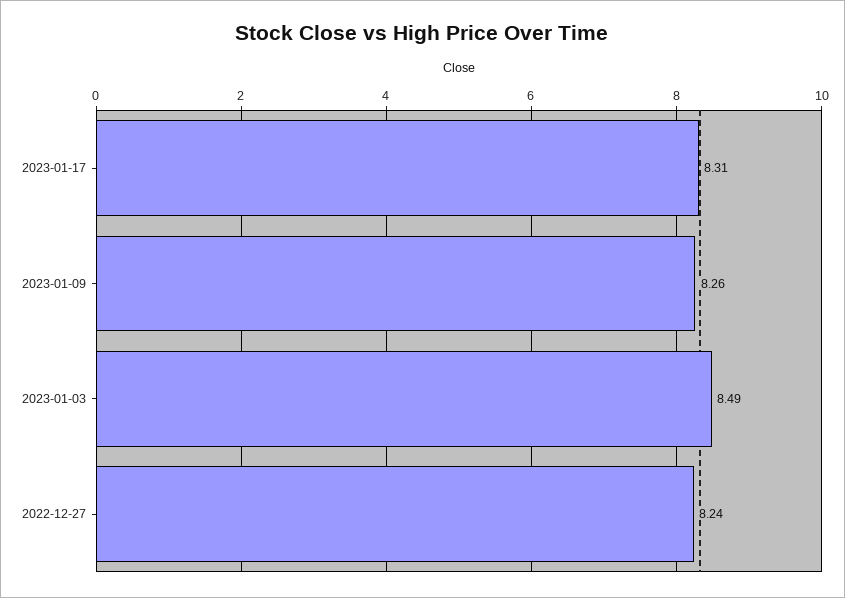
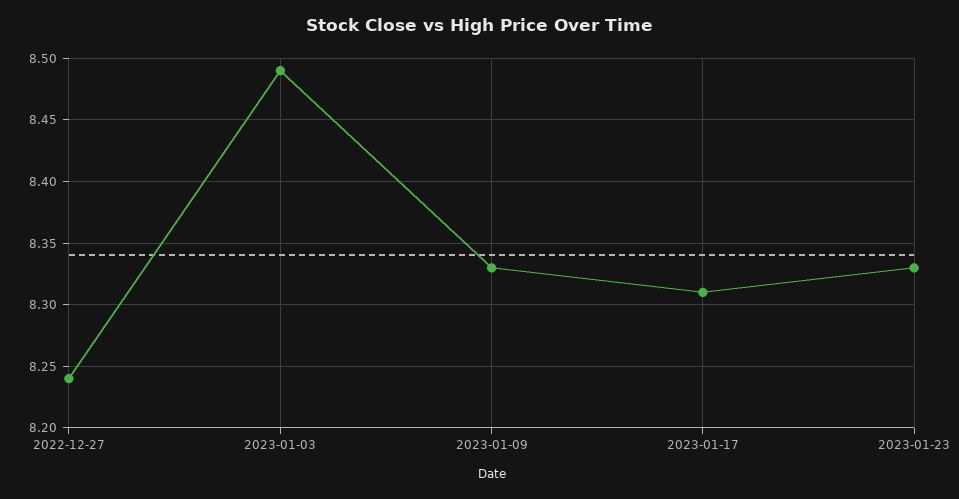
2023-01-09: 8.26 -> 8.33
2023-01-23: none -> 8.33

